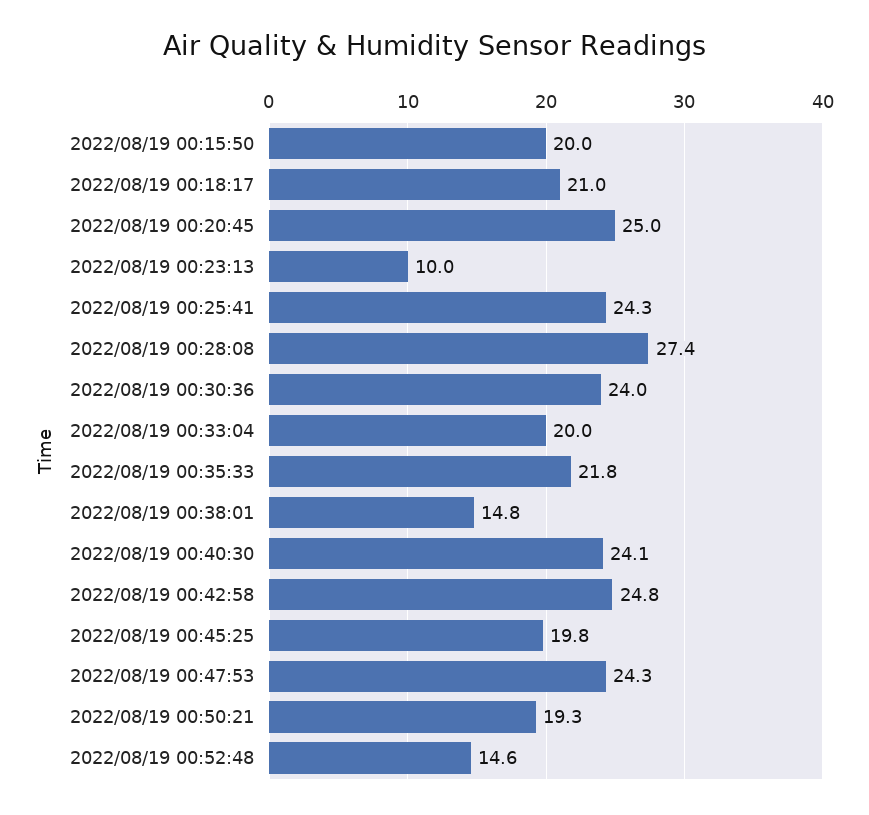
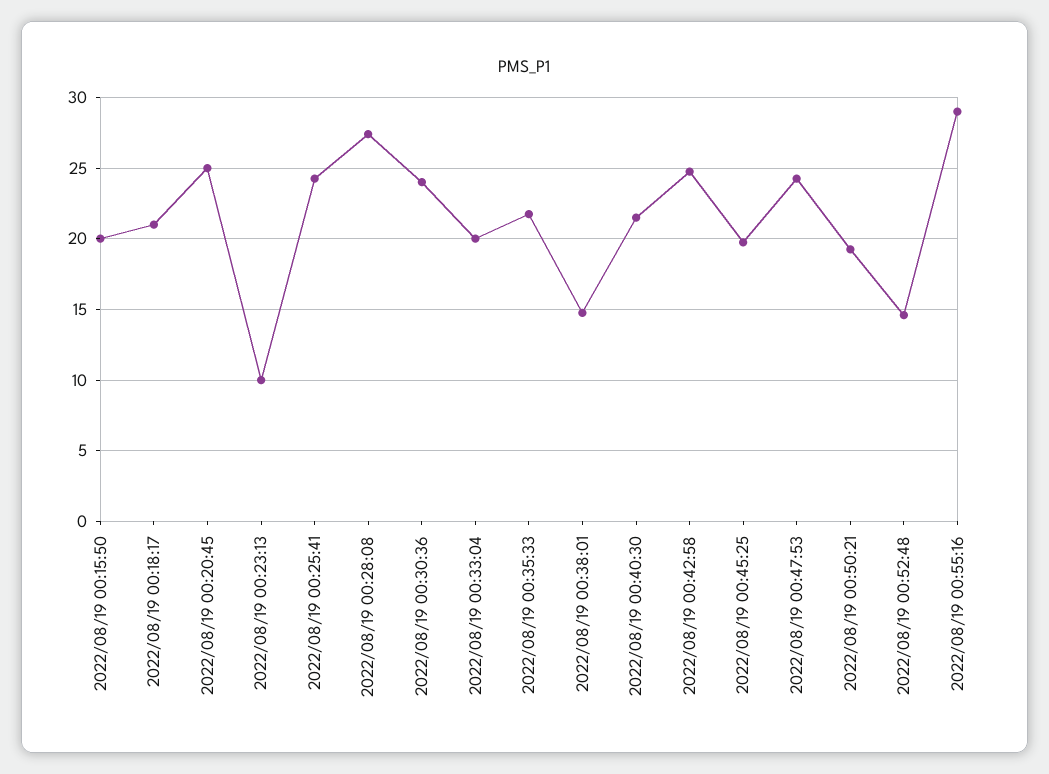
2022/08/19 00:40:30: 24.1 -> 21.5
2022/08/19 00:55:16: none -> 29

